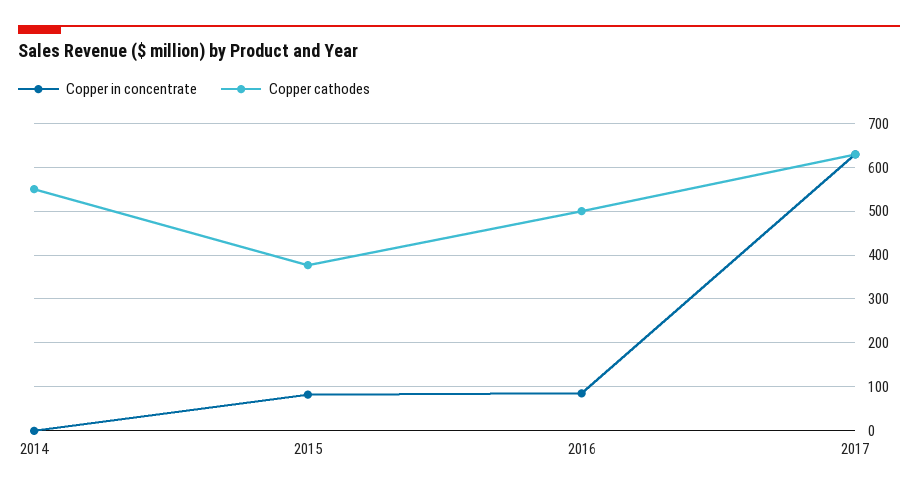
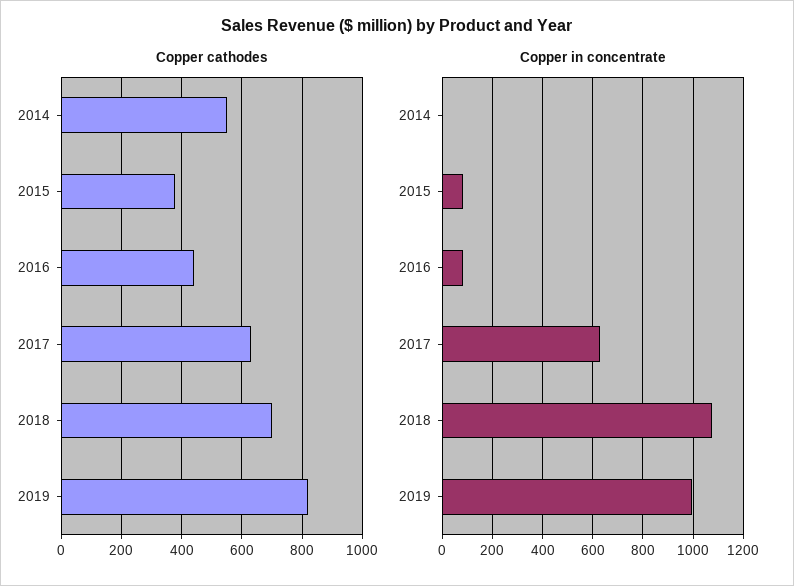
Copper cathodes, 2016: 500 -> 440
Copper cathodes, 2018: none -> 700
Copper cathodes, 2019: none -> 820
Copper in concentrate, 2018: none -> 1075
Copper in concentrate, 2019: none -> 1000

